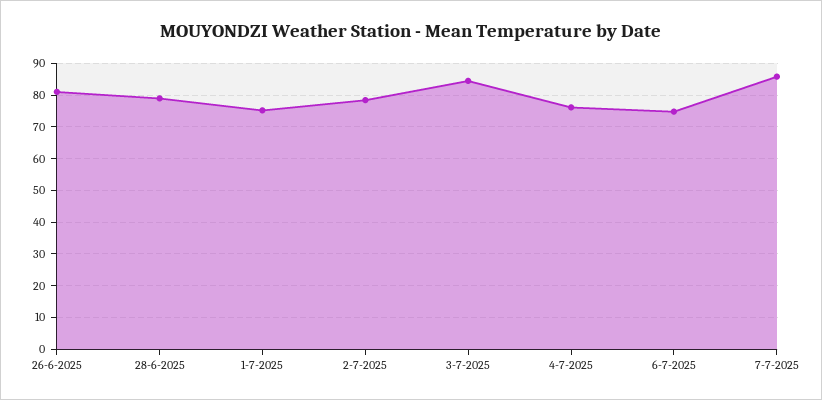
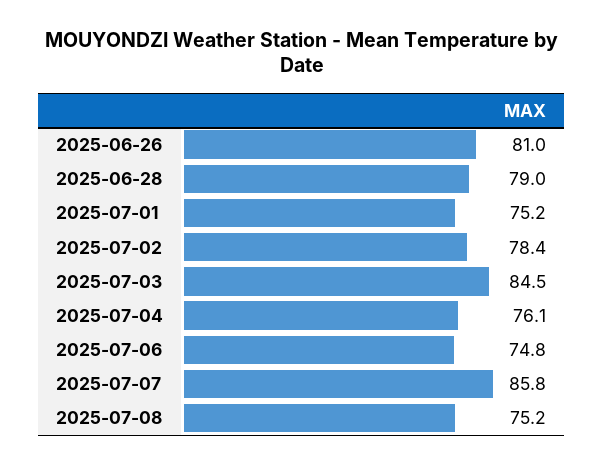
2025-07-08: none -> 75.2

